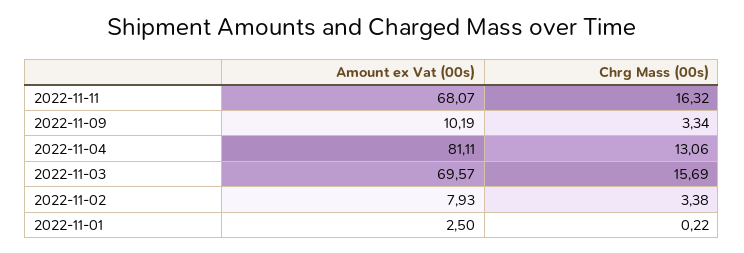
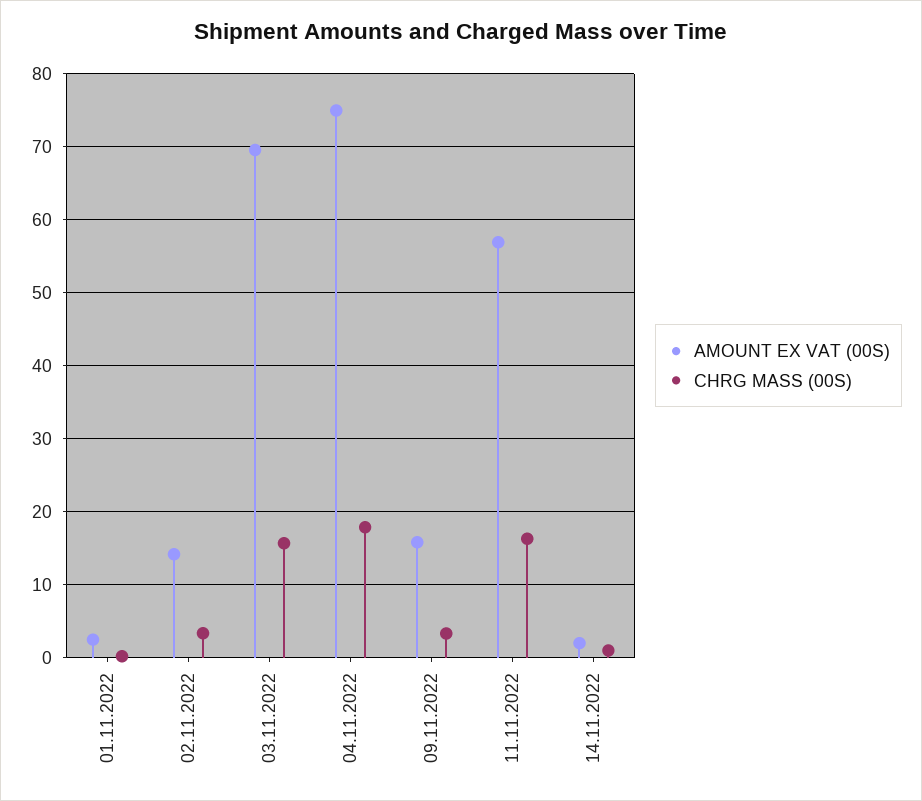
Amount ex Vat (00s), 2022-11-11: 68.07 -> 57
Amount ex Vat (00s), 2022-11-09: 10.19 -> 16
Amount ex Vat (00s), 2022-11-04: 81.11 -> 75
Chrg Mass (00s), 2022-11-04: 13.06 -> 18
Amount ex Vat (00s), 2022-11-02: 7.93 -> 14
Amount ex Vat (00s), 14.11.2022: none -> 2
Chrg Mass (00s), 14.11.2022: none -> 1

